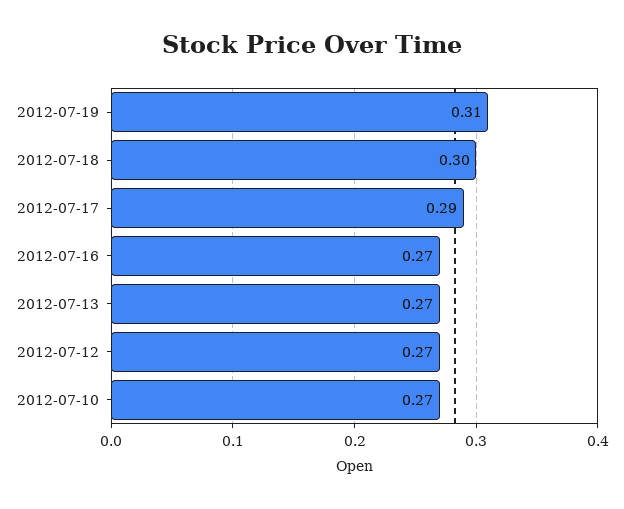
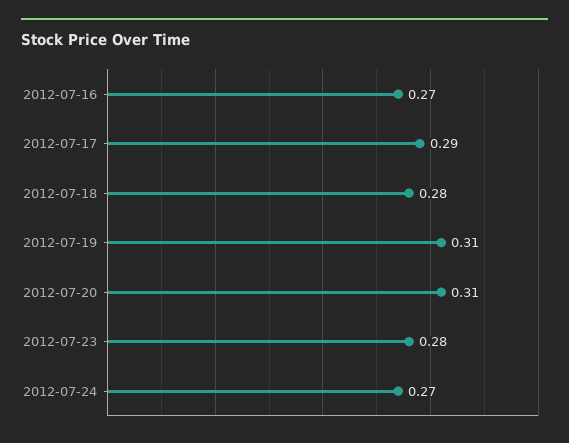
2012-07-18: 0.3 -> 0.28
2012-07-13: 0.27 -> none
2012-07-12: 0.27 -> none
2012-07-10: 0.27 -> none
2012-07-20: none -> 0.31
2012-07-23: none -> 0.28
2012-07-24: none -> 0.27

